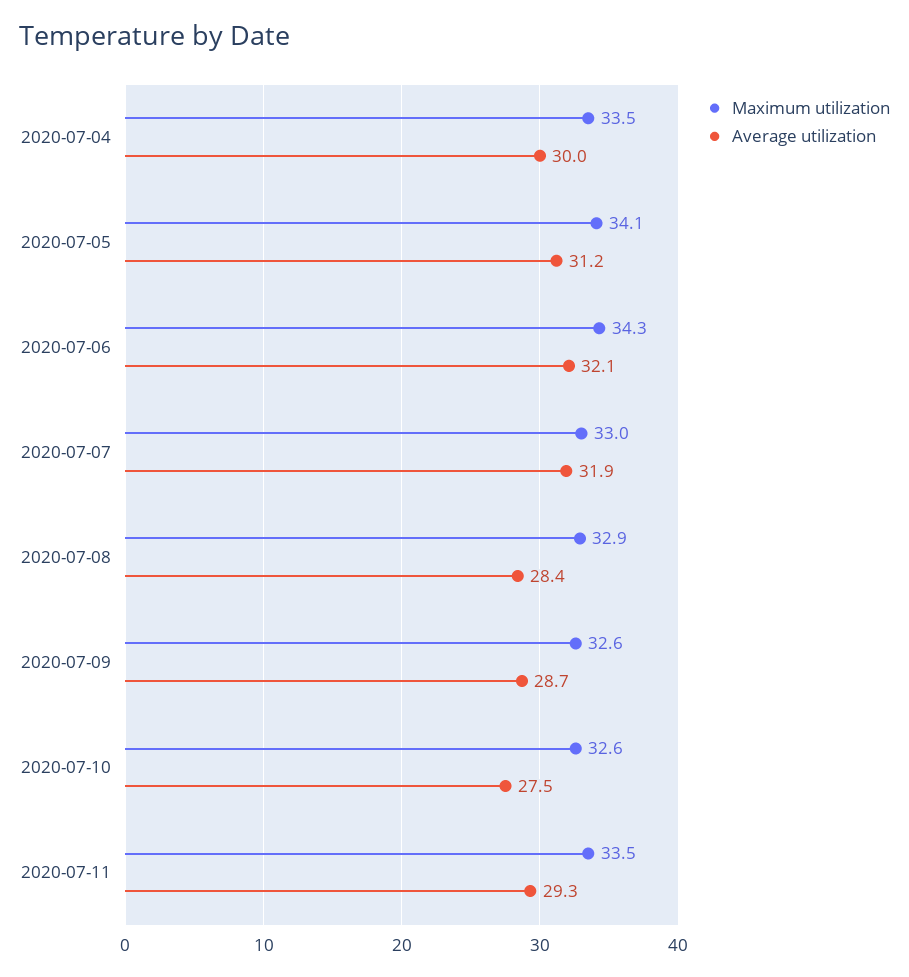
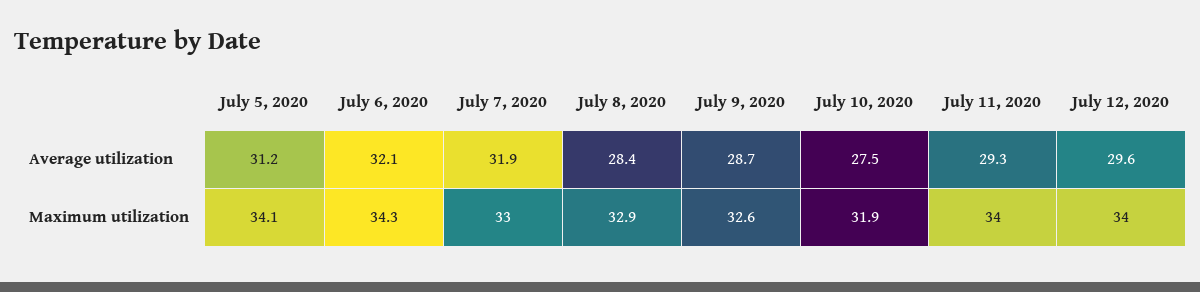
Maximum utilization, 2020-07-04: 33.5 -> none
Average utilization, 2020-07-04: 30 -> none
Maximum utilization, 2020-07-10: 32.6 -> 31.9
Maximum utilization, 2020-07-11: 33.5 -> 34
Average utilization, July 12, 2020: none -> 29.6
Maximum utilization, July 12, 2020: none -> 34

